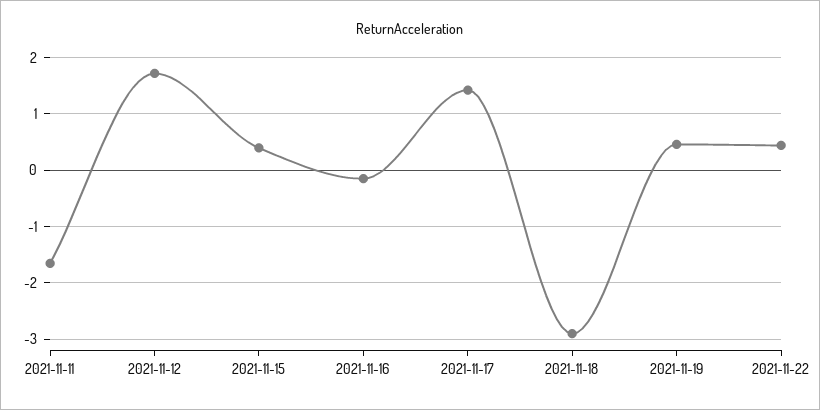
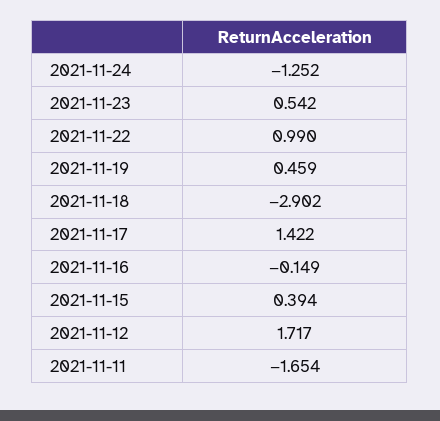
2021-11-22: 0.4 -> 0.99
2021-11-24: none -> -1.252
2021-11-23: none -> 0.542

